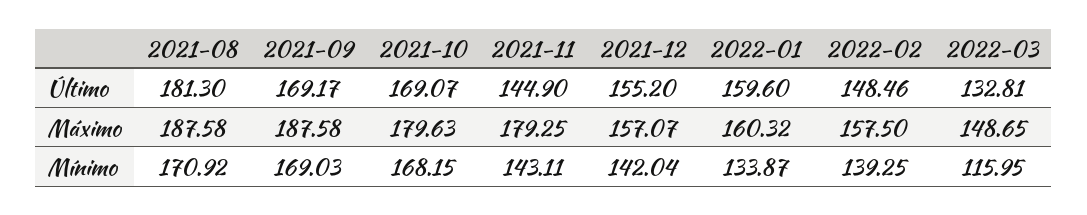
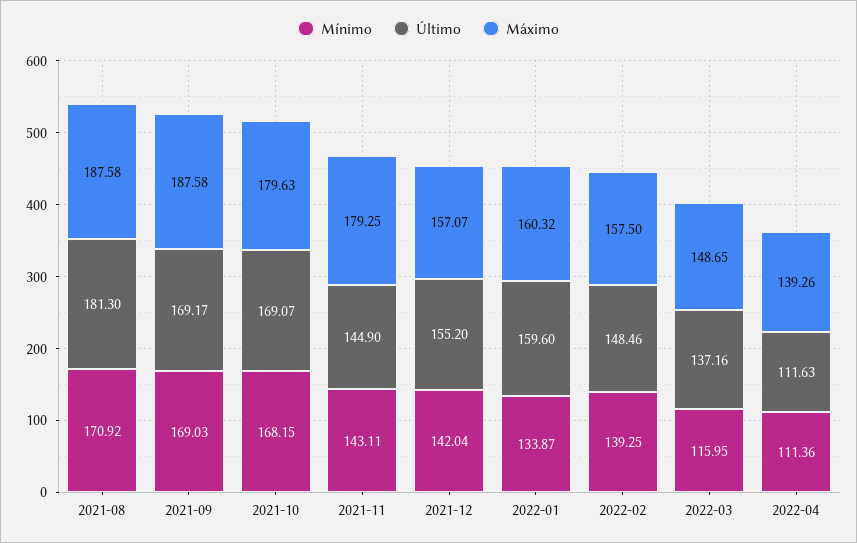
Último, 2022-03: 132.81 -> 137.16
Mínimo, 2022-04: none -> 111.36
Último, 2022-04: none -> 111.63
Máximo, 2022-04: none -> 139.26

